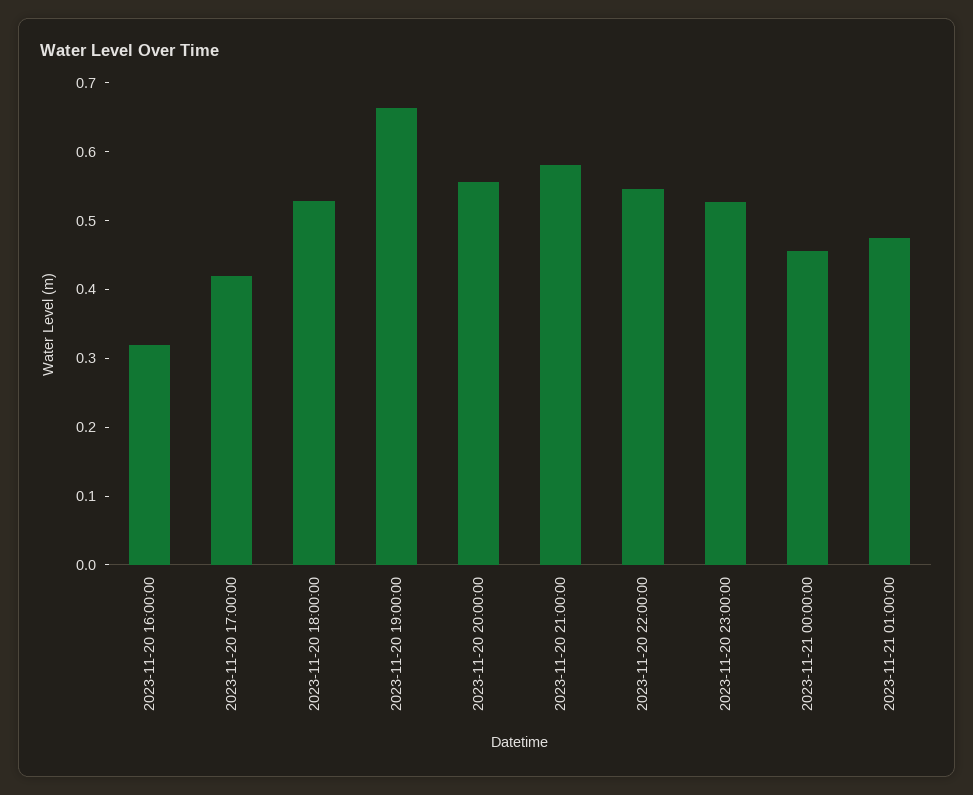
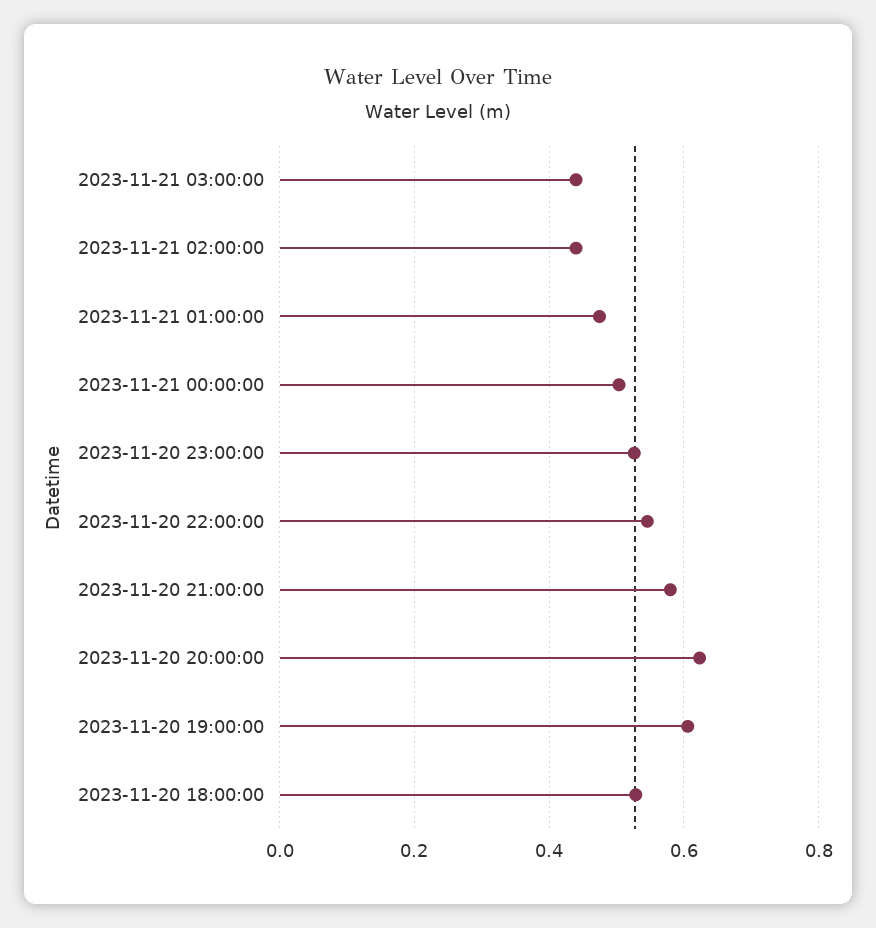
2023-11-20 16:00:00: 0.32 -> none
2023-11-20 17:00:00: 0.42 -> none
2023-11-20 19:00:00: 0.66 -> 0.6
2023-11-20 20:00:00: 0.56 -> 0.62
2023-11-21 00:00:00: 0.46 -> 0.5
2023-11-21 03:00:00: none -> 0.44
2023-11-21 02:00:00: none -> 0.44

